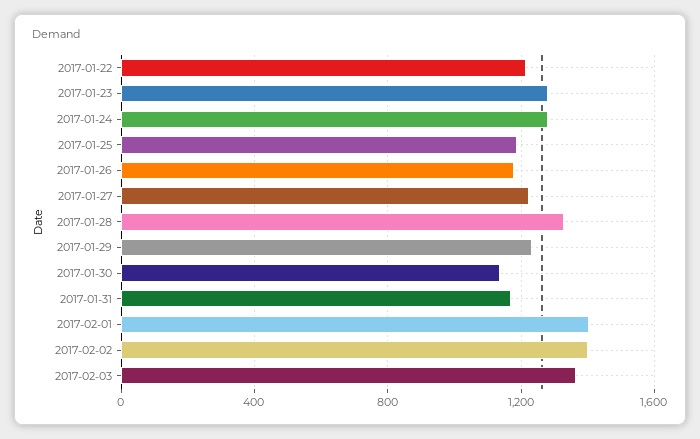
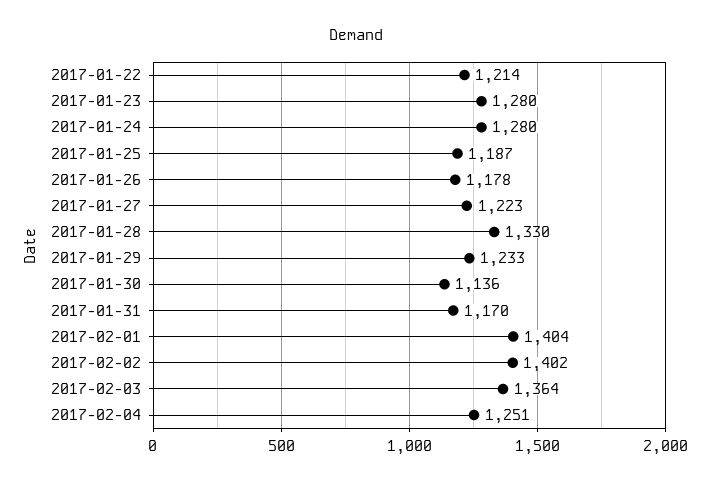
2017-02-04: none -> 1251

